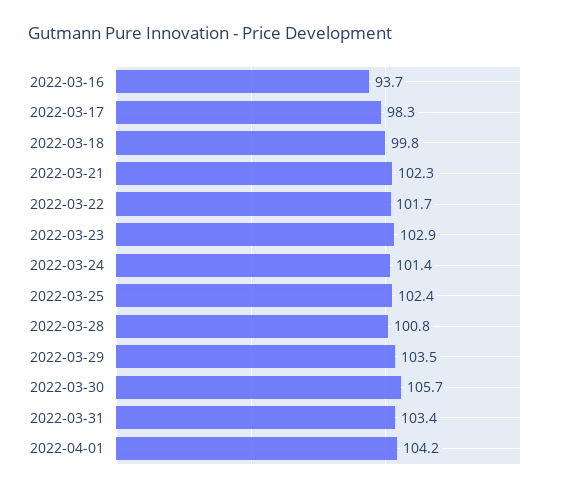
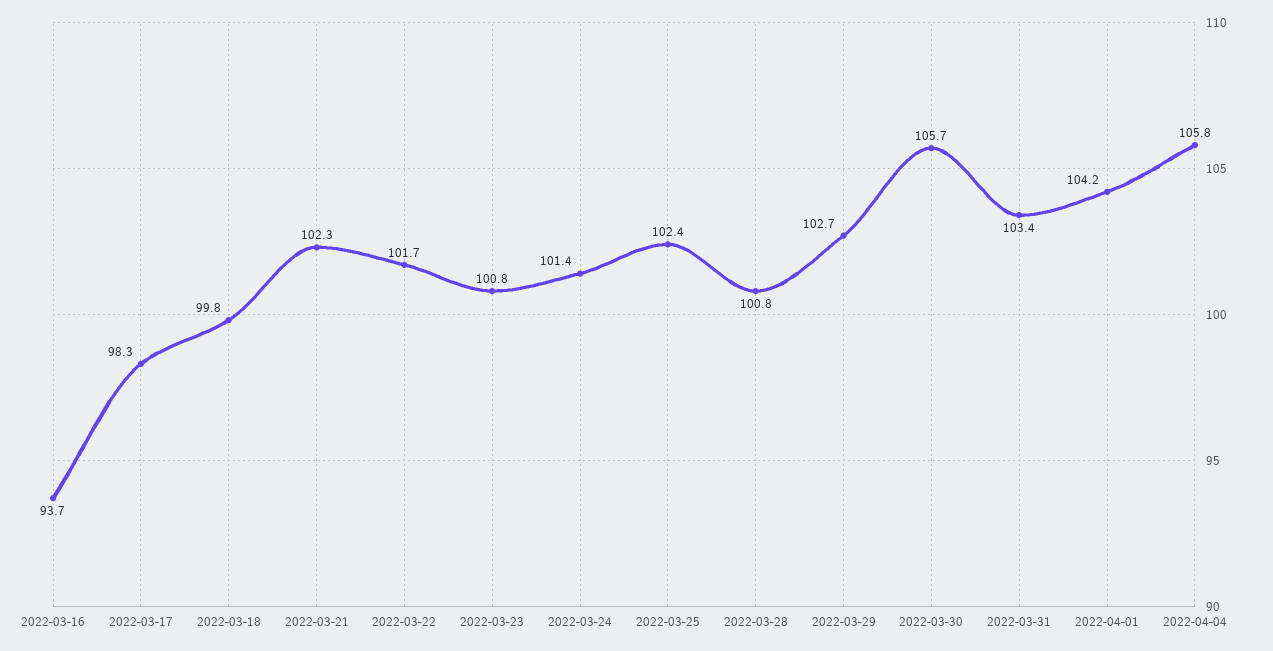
2022-03-23: 102.9 -> 100.8
2022-03-29: 103.5 -> 102.7
2022-04-04: none -> 105.8

